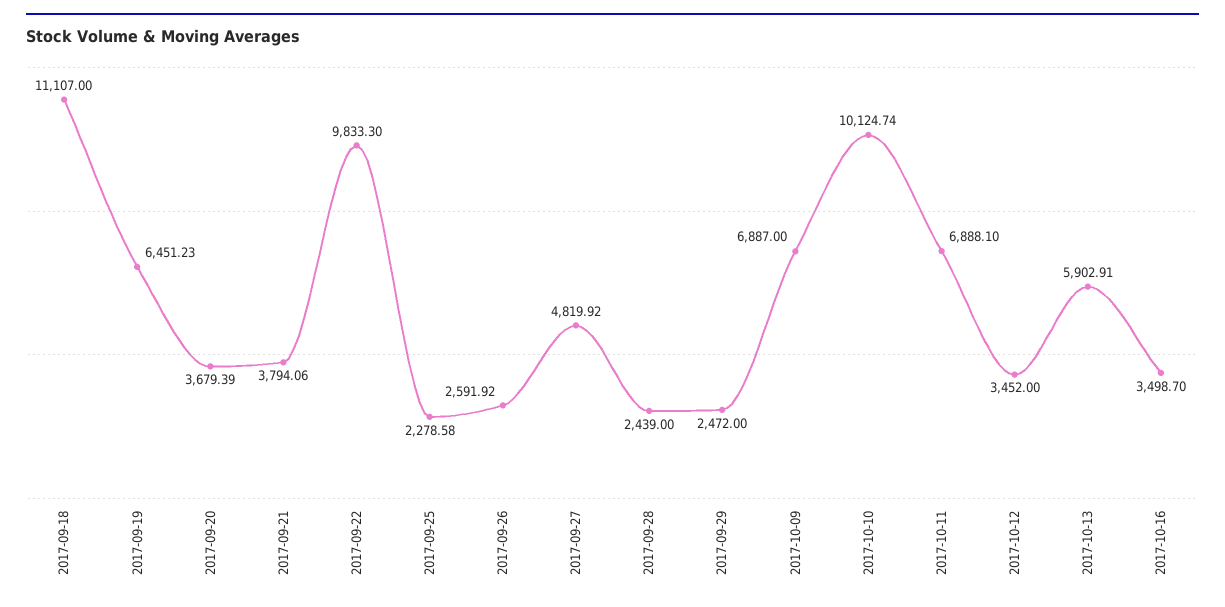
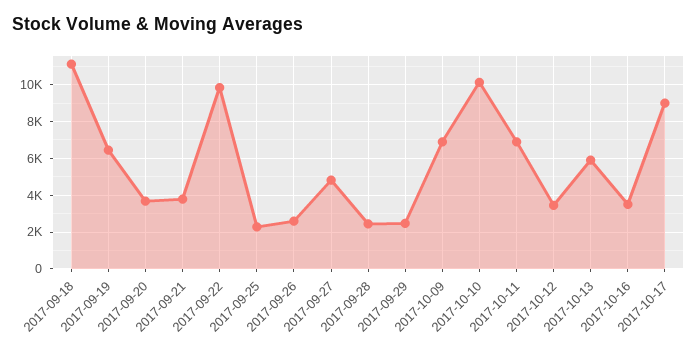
2017-10-17: none -> 9000

